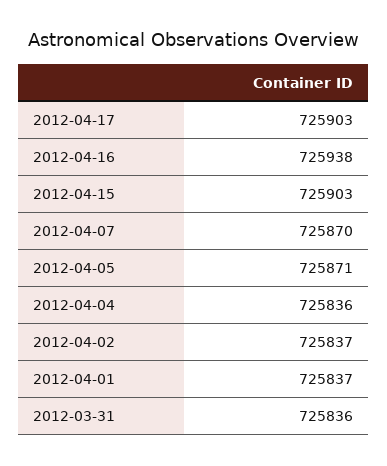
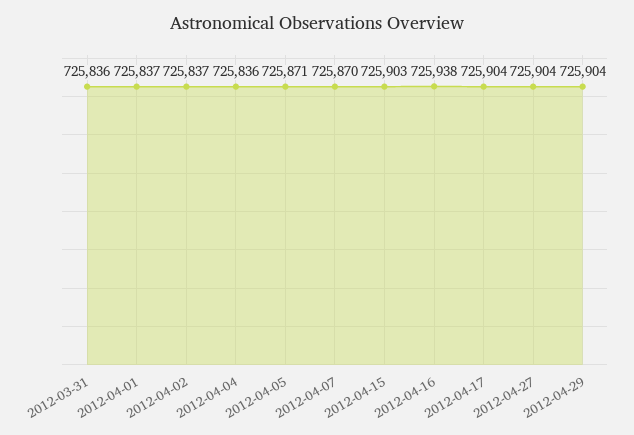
2012-04-17: 725903 -> 725904
2012-04-27: none -> 725904
2012-04-29: none -> 725904

